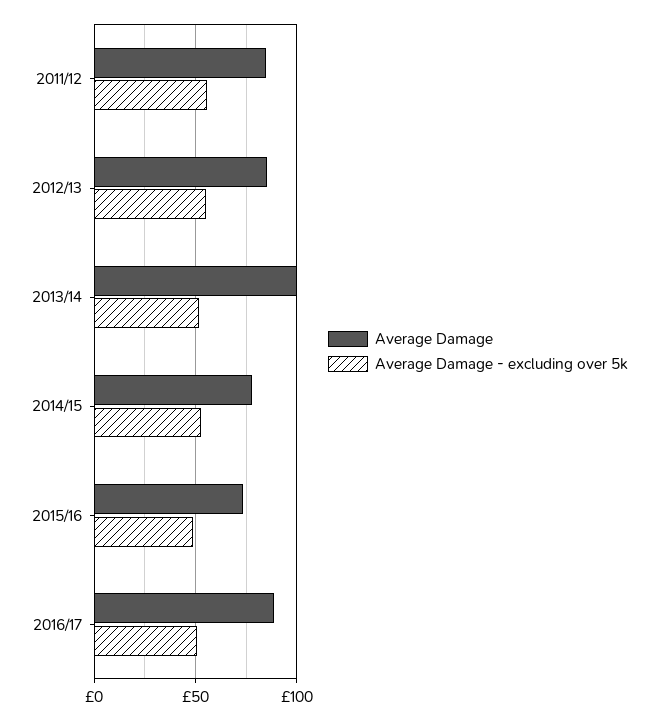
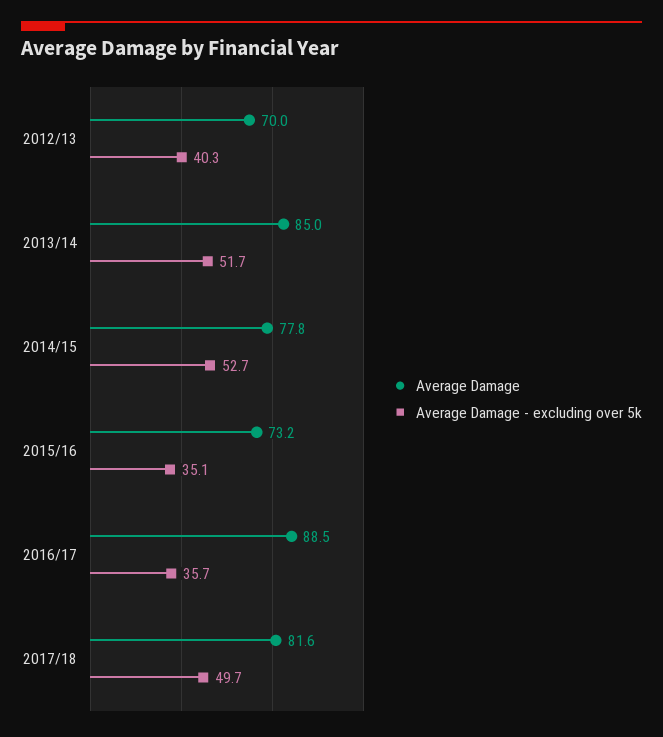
Average Damage, 2011/12: 85 -> none
Average Damage - excluding over 5k, 2011/12: 55 -> none
Average Damage, 2012/13: 85 -> 70
Average Damage - excluding over 5k, 2012/13: 55 -> 40.3
Average Damage, 2013/14: 100 -> 85
Average Damage - excluding over 5k, 2015/16: 50 -> 35.1
Average Damage - excluding over 5k, 2016/17: 50 -> 35.7
Average Damage, 2017/18: none -> 81.6
Average Damage - excluding over 5k, 2017/18: none -> 49.7

